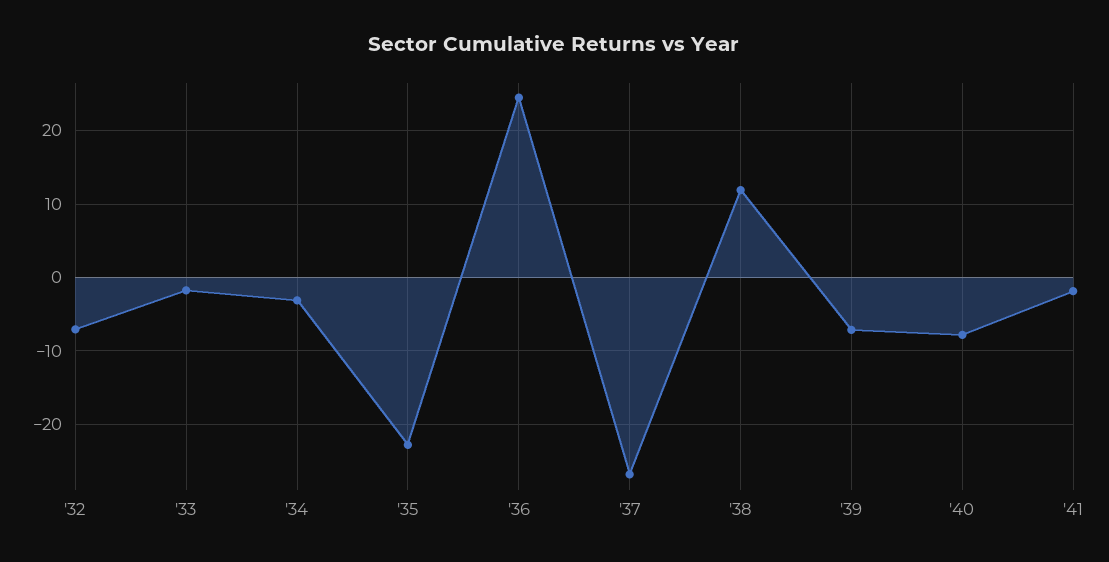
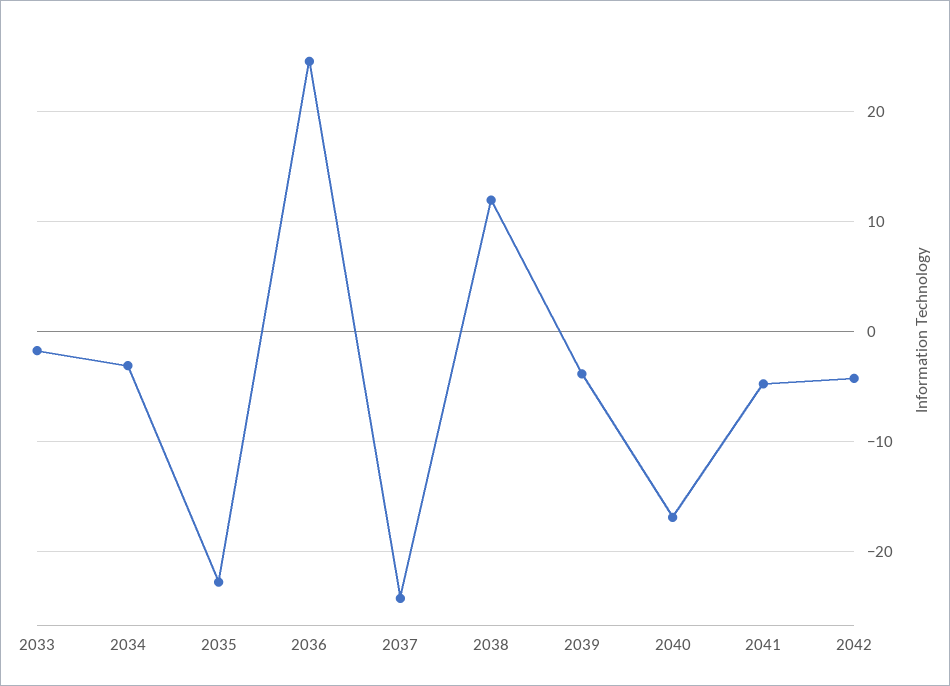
'32: -7 -> none
'37: -27 -> -24
'39: -7 -> -4
'40: -8 -> -17
'41: -2 -> -5
2042: none -> -4

